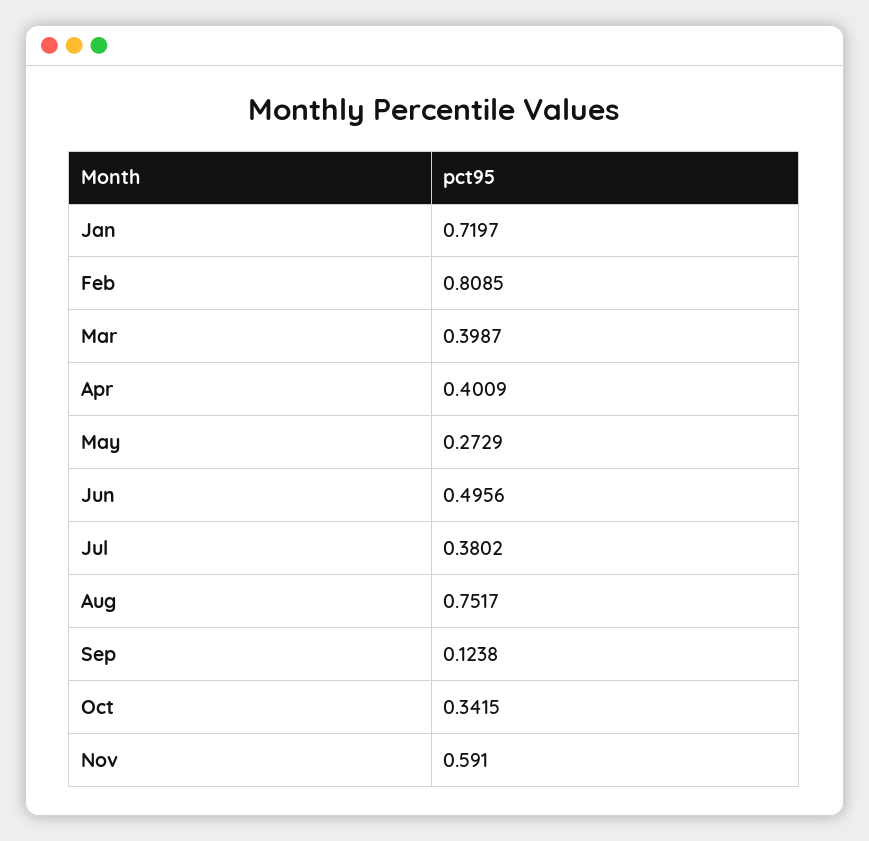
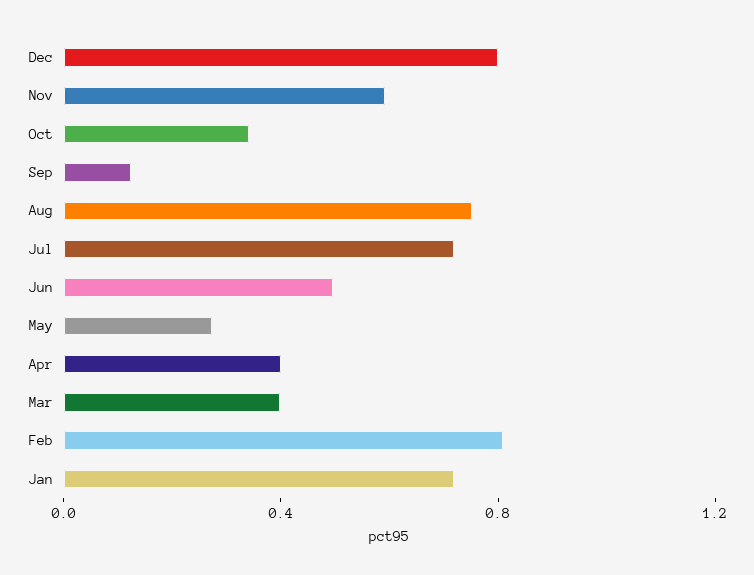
Jul: 0.3802 -> 0.7
Dec: none -> 0.8

